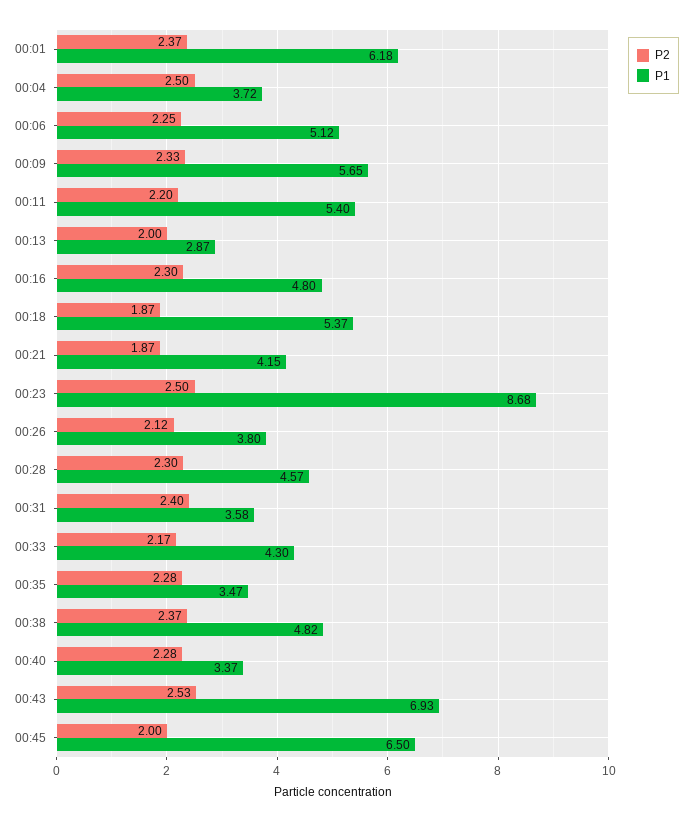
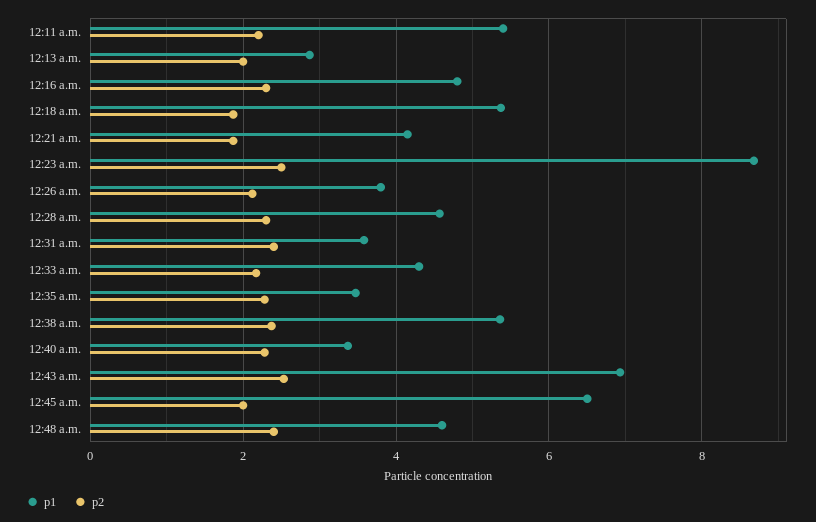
P2, 00:01: 2.37 -> none
P1, 00:01: 6.18 -> none
P2, 00:04: 2.5 -> none
P1, 00:04: 3.72 -> none
P2, 00:06: 2.25 -> none
P1, 00:06: 5.12 -> none
P2, 00:09: 2.33 -> none
P1, 00:09: 5.65 -> none
P1, 00:38: 4.82 -> 5.4
P1, 12:48 a.m.: none -> 4.6
P2, 12:48 a.m.: none -> 2.4

